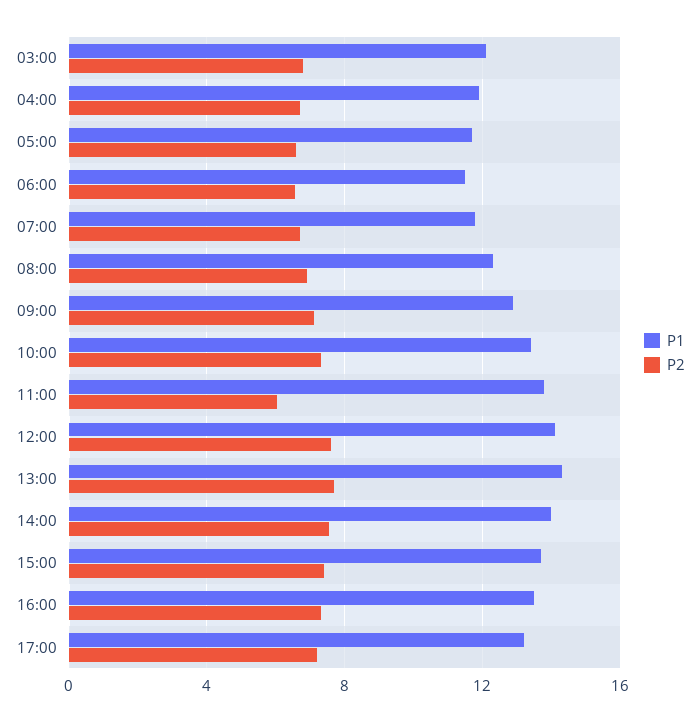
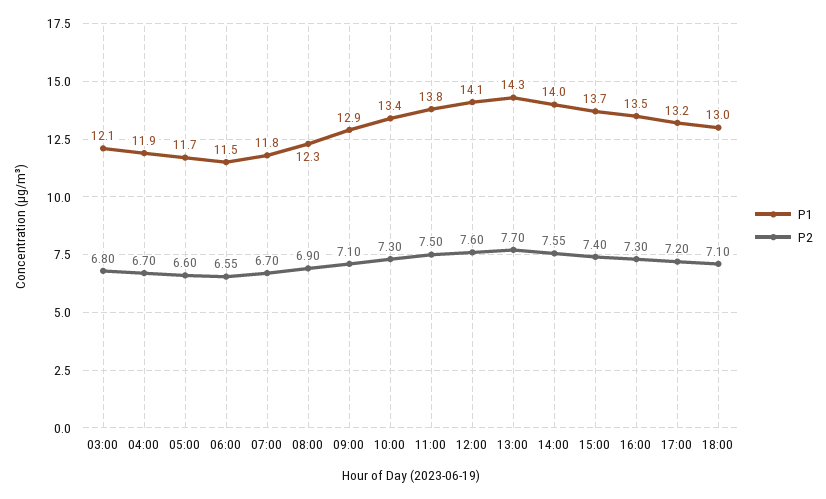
P2, 11:00: 6 -> 7.5
P1, 18:00: none -> 13
P2, 18:00: none -> 7.1

